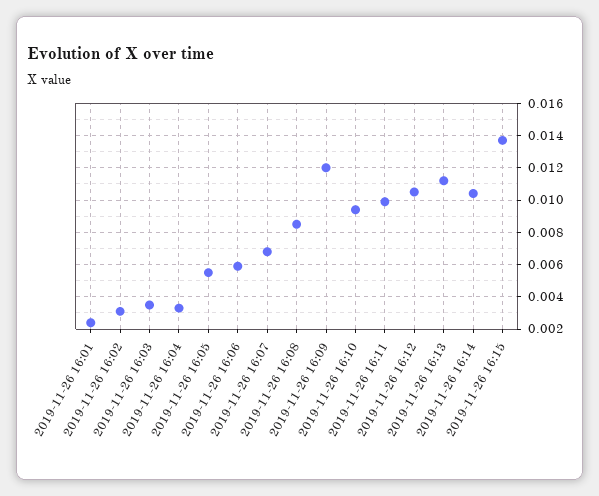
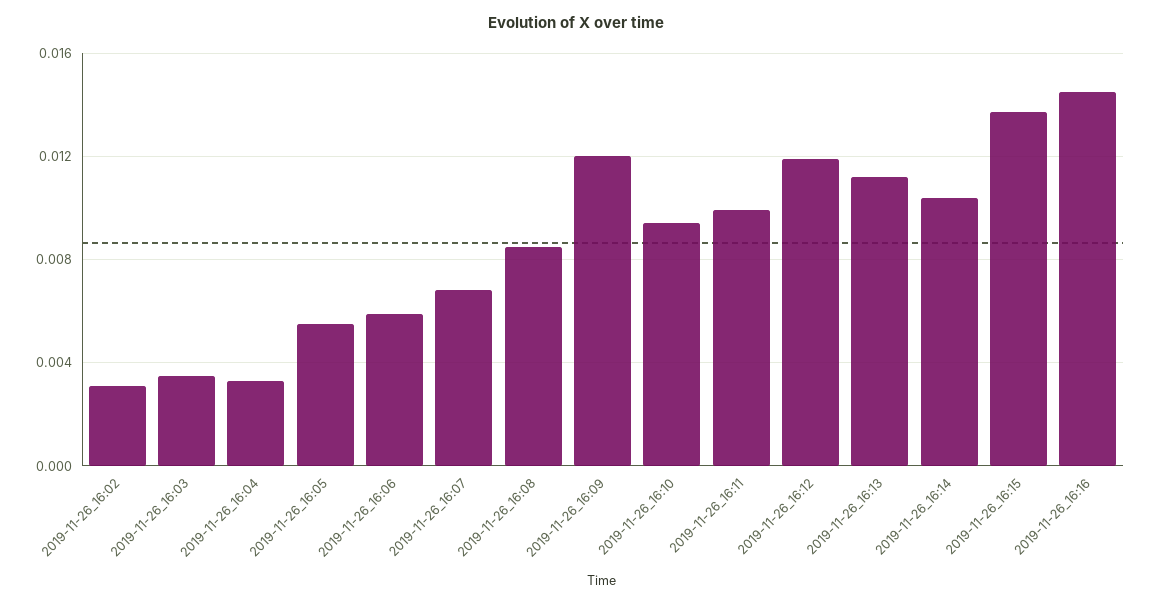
2019-11-26 16:01: 0.0025 -> none
2019-11-26 16:12: 0.0105 -> 0.012
2019-11-26_16:16: none -> 0.0145

